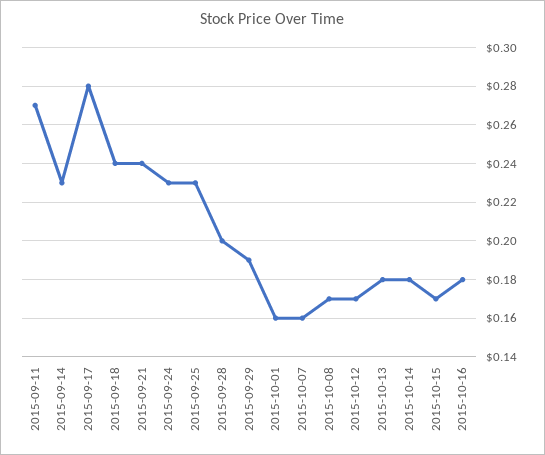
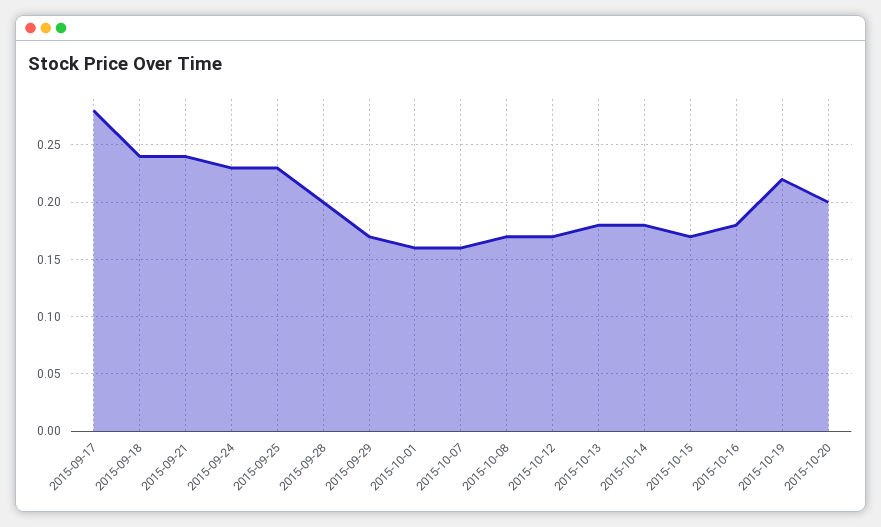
2015-09-11: 0.27 -> none
2015-09-14: 0.23 -> none
2015-09-29: 0.19 -> 0.17
2015-10-19: none -> 0.22
2015-10-20: none -> 0.2

